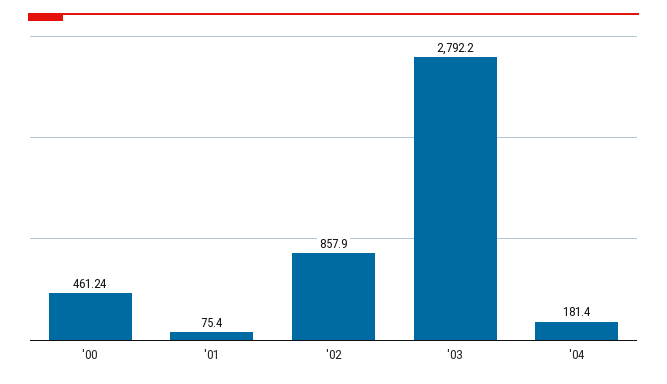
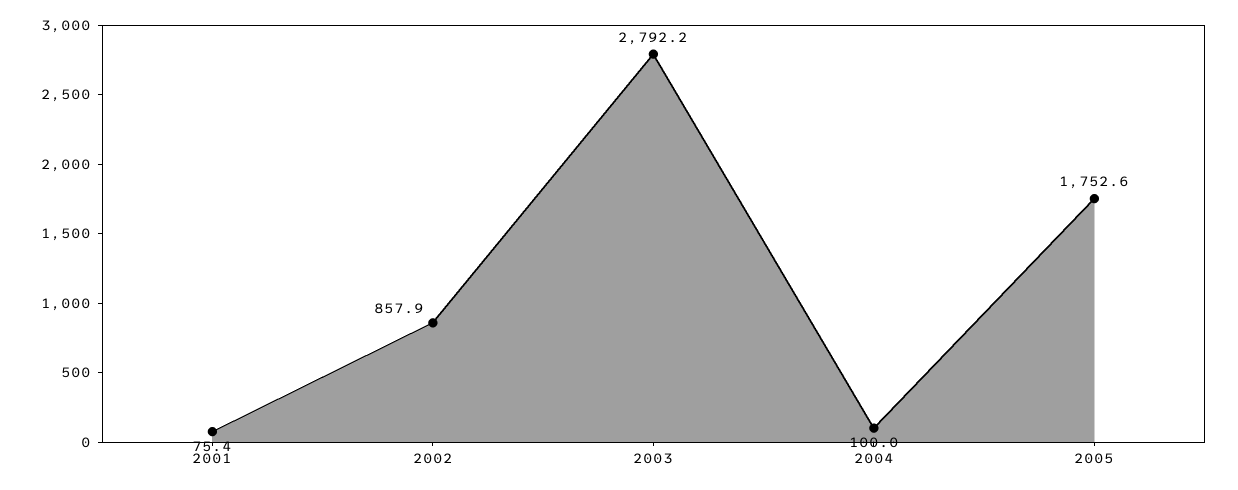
'00: 461.24 -> none
'04: 181.4 -> 100
2005: none -> 1752.6

